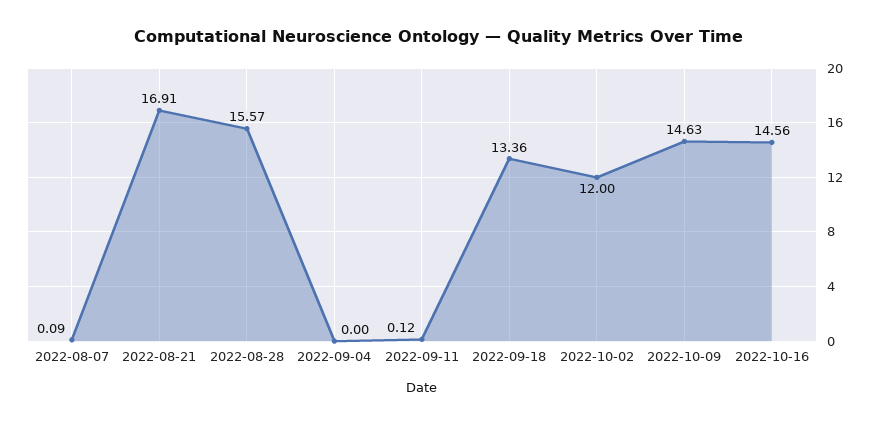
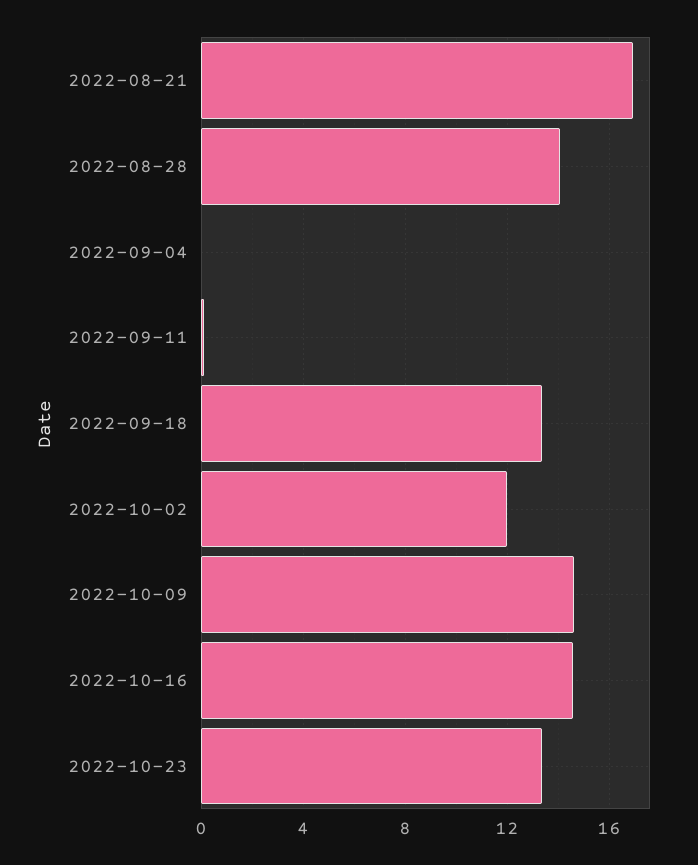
2022-08-07: 0.09 -> none
2022-08-28: 15.57 -> 14
2022-10-23: none -> 13.5

